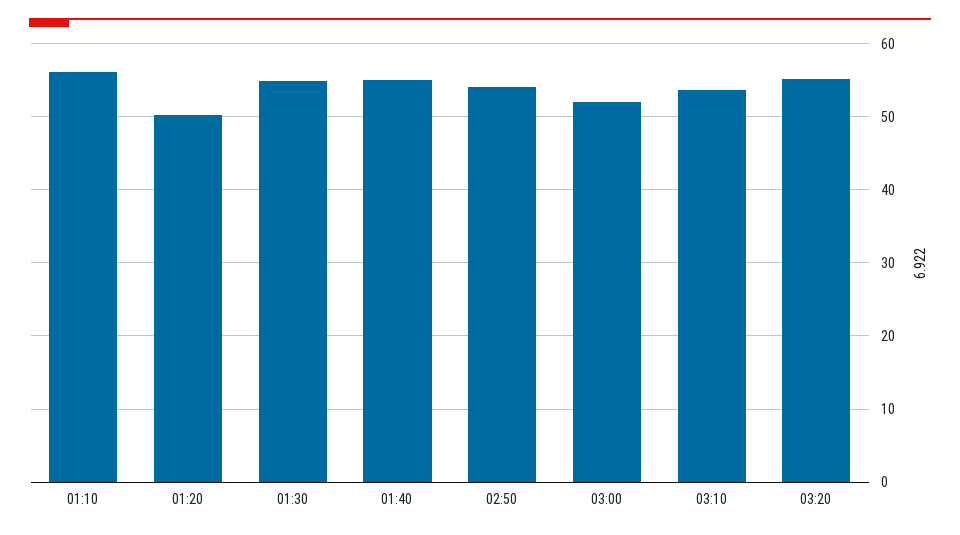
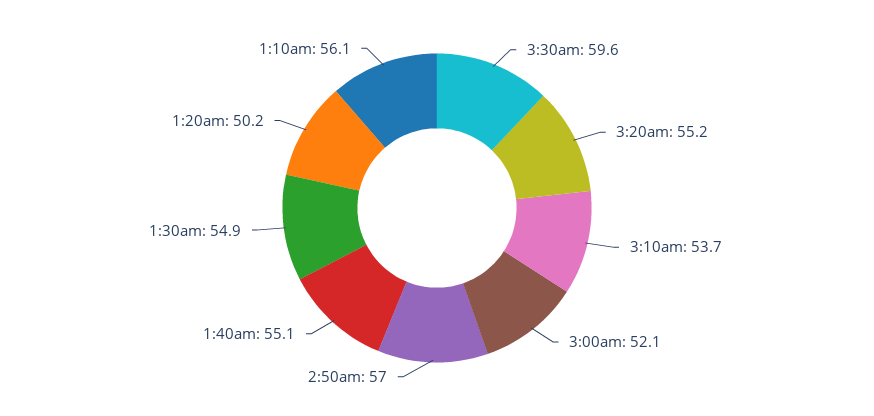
02:50: 54 -> 57
3:30am: none -> 59.6

